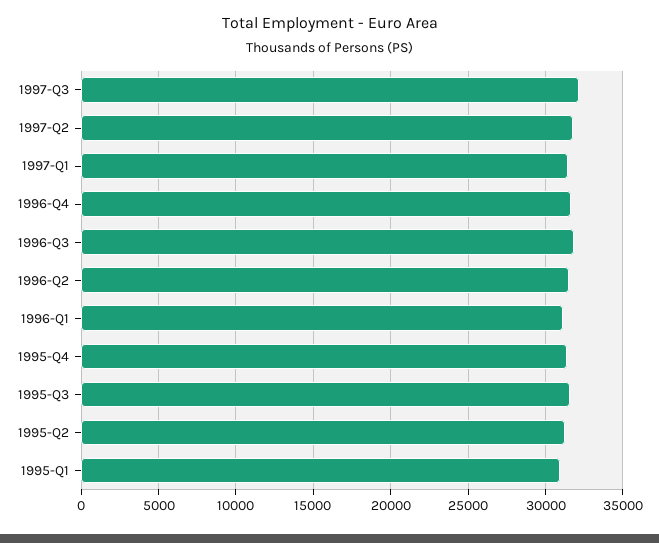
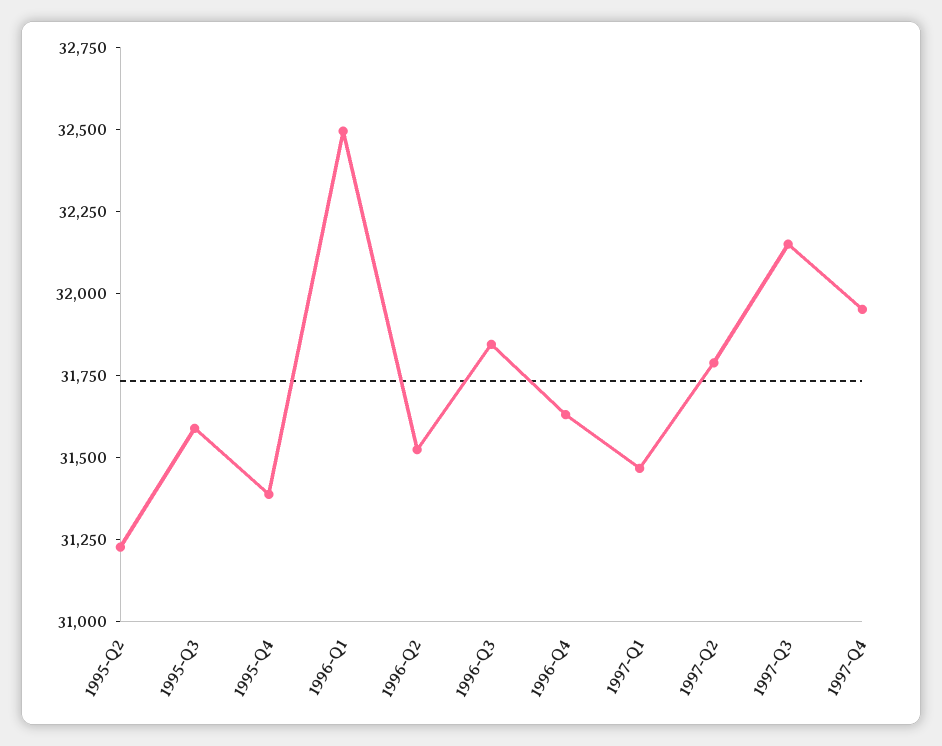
1996-Q1: 31000 -> 32500
1995-Q1: 31000 -> none
1997-Q4: none -> 31950

